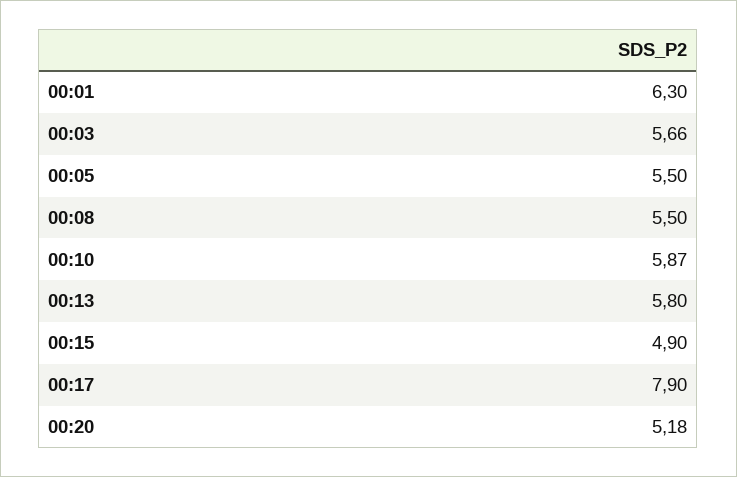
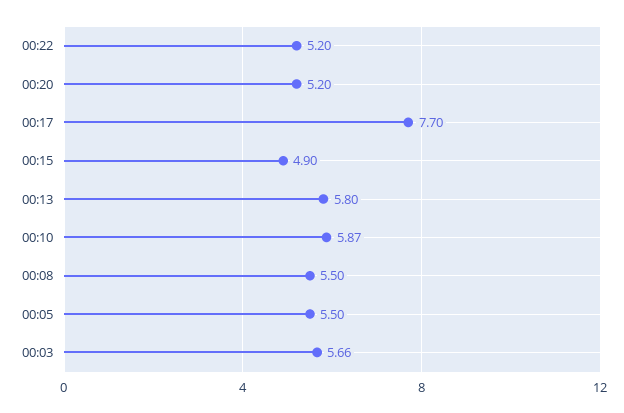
00:01: 6.3 -> none
00:17: 7.9 -> 7.7
00:20: 5.18 -> 5.2
00:22: none -> 5.2

